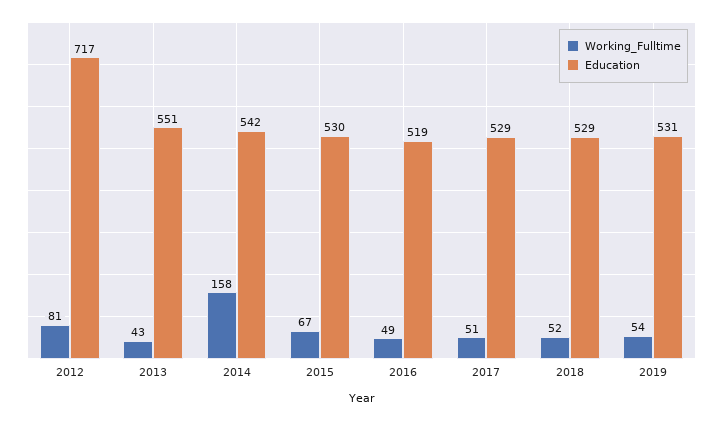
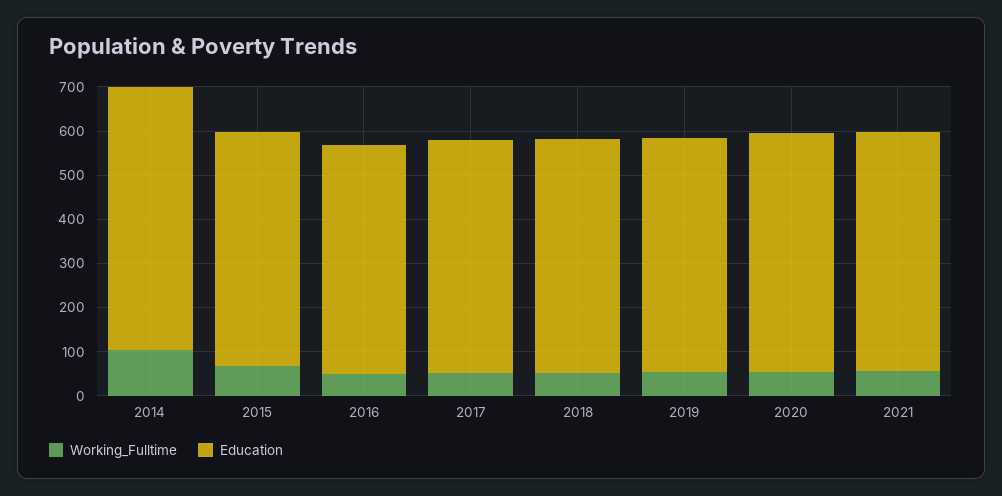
Working_Fulltime, 2012: 81 -> none
Education, 2012: 717 -> none
Working_Fulltime, 2013: 43 -> none
Education, 2013: 551 -> none
Working_Fulltime, 2014: 158 -> 100
Education, 2014: 542 -> 600
Working_Fulltime, 2020: none -> 60
Education, 2020: none -> 540
Working_Fulltime, 2021: none -> 60
Education, 2021: none -> 540

